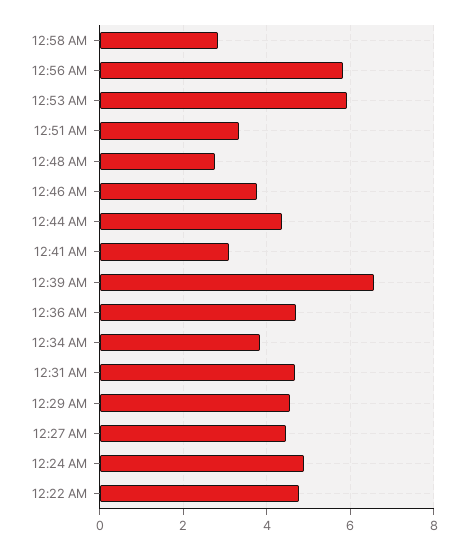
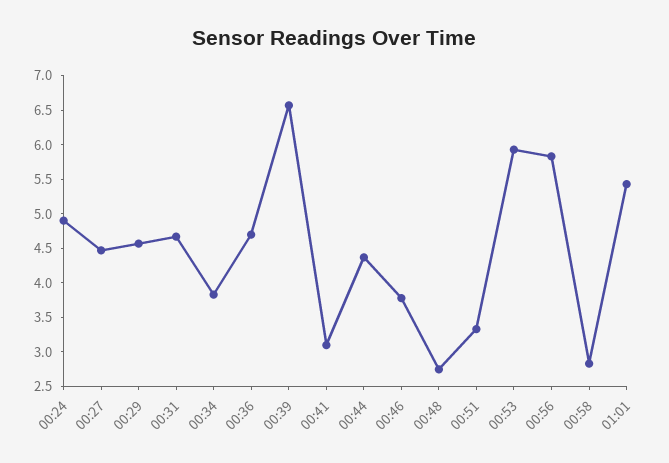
12:22 AM: 4.8 -> none
01:01: none -> 5.5

